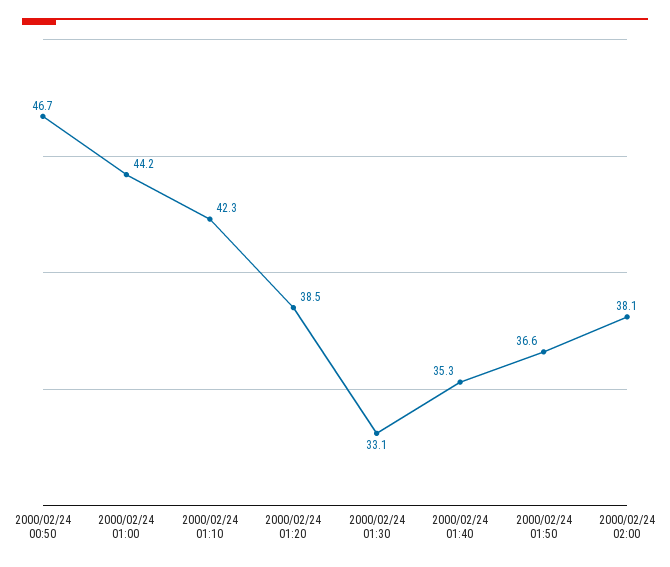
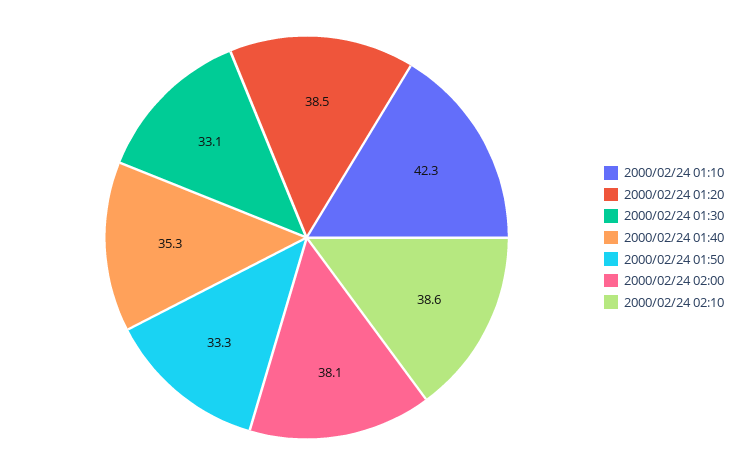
2000/02/24 00:50: 46.7 -> none
2000/02/24 01:00: 44.2 -> none
2000/02/24 01:50: 36.6 -> 33.3
2000/02/24 02:10: none -> 38.6

